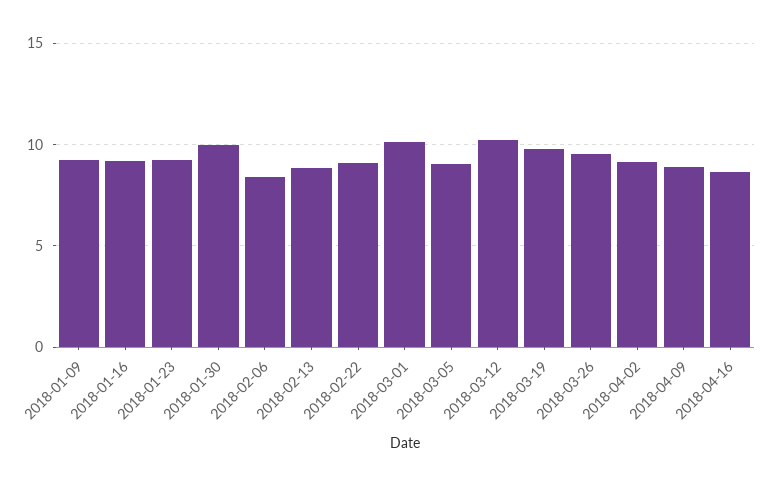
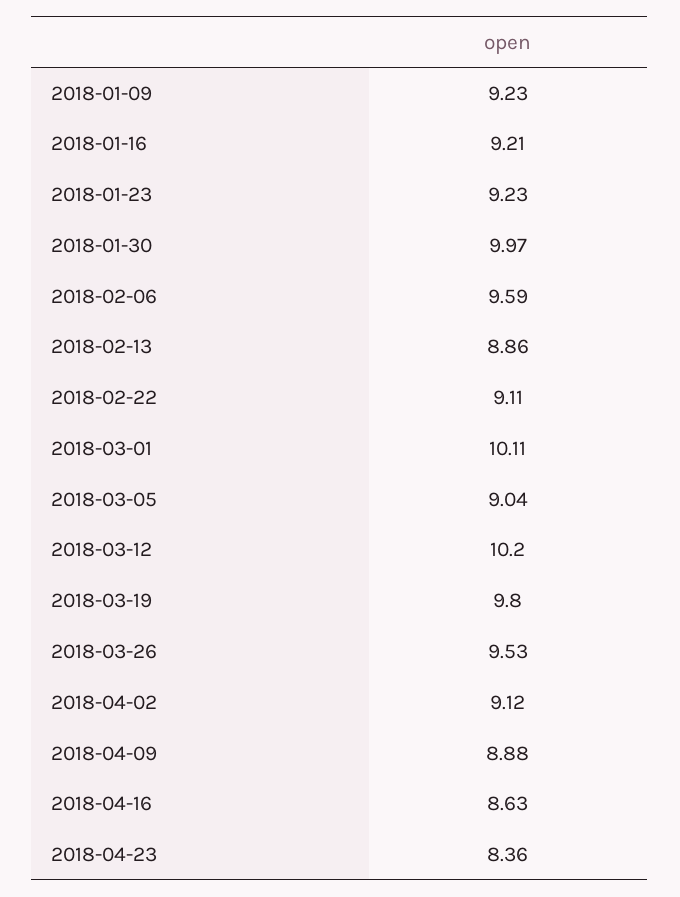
2018-02-06: 8.5 -> 9.59
2018-04-23: none -> 8.36

